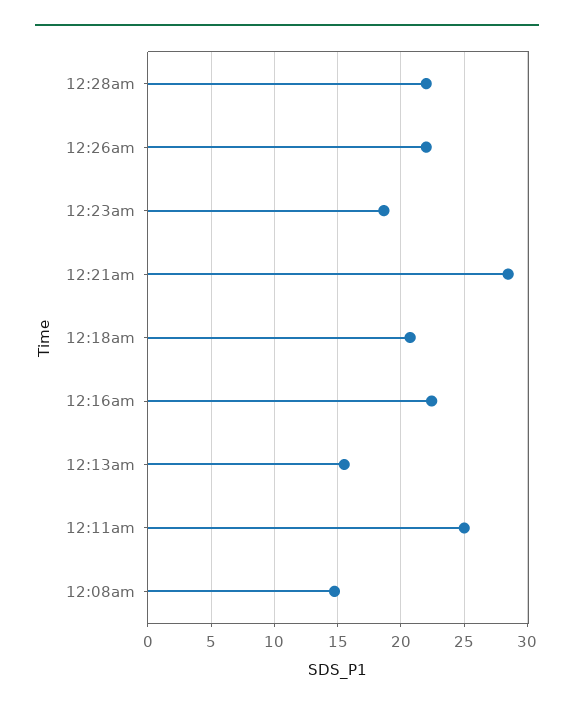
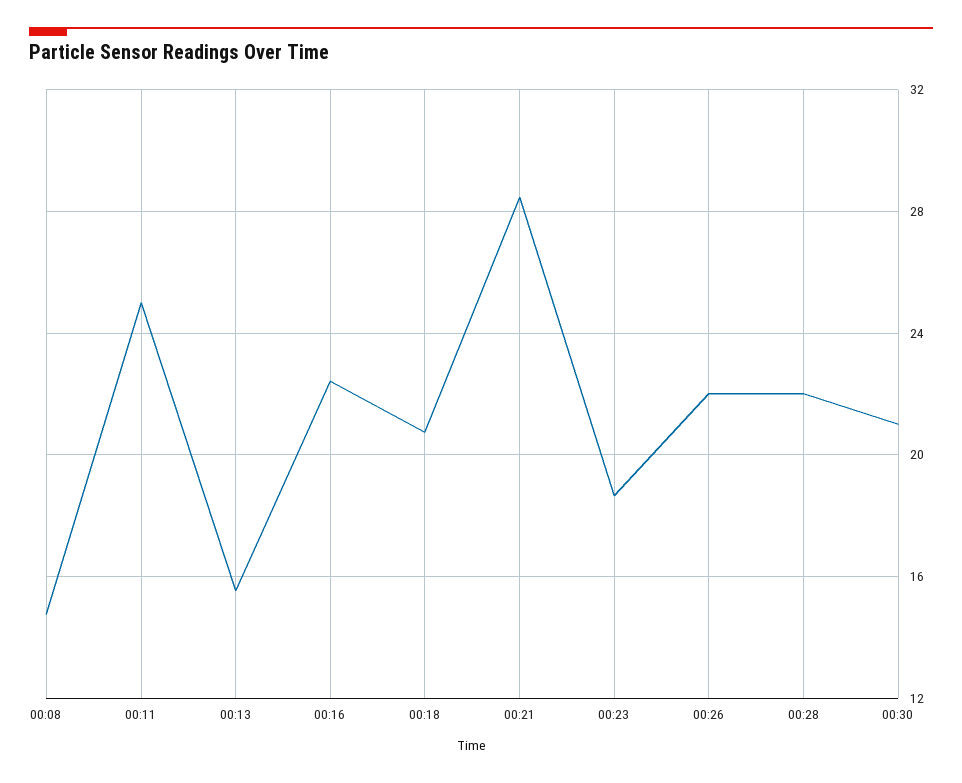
00:30: none -> 21

